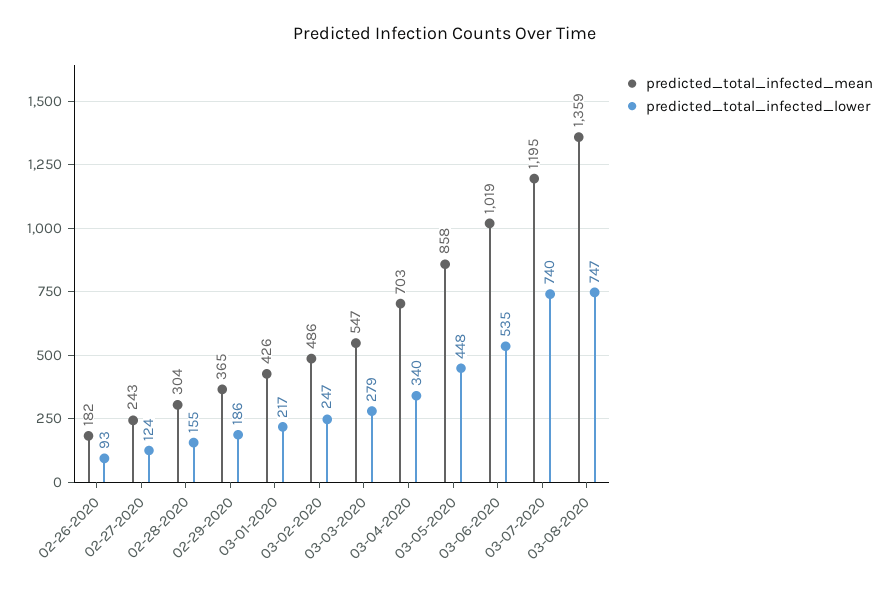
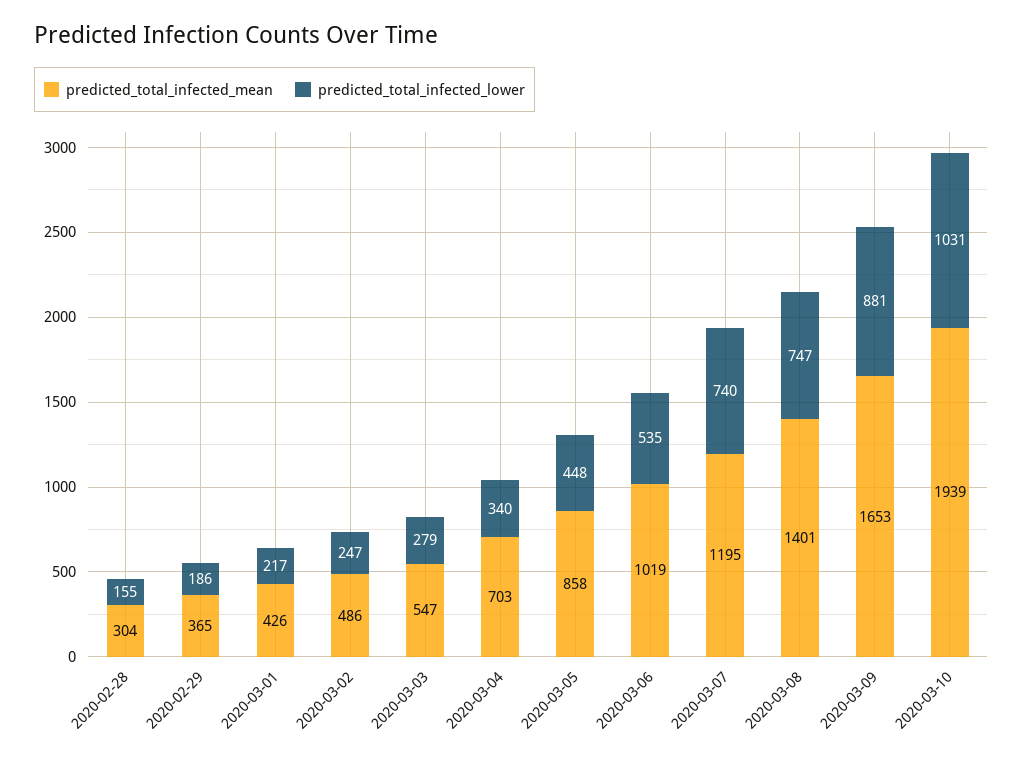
predicted_total_infected_mean, 02-26-2020: 182 -> none
predicted_total_infected_lower, 02-26-2020: 93 -> none
predicted_total_infected_mean, 02-27-2020: 243 -> none
predicted_total_infected_lower, 02-27-2020: 124 -> none
predicted_total_infected_mean, 03-08-2020: 1359 -> 1401
predicted_total_infected_mean, 2020-03-09: none -> 1653
predicted_total_infected_lower, 2020-03-09: none -> 881
predicted_total_infected_mean, 2020-03-10: none -> 1939
predicted_total_infected_lower, 2020-03-10: none -> 1031

